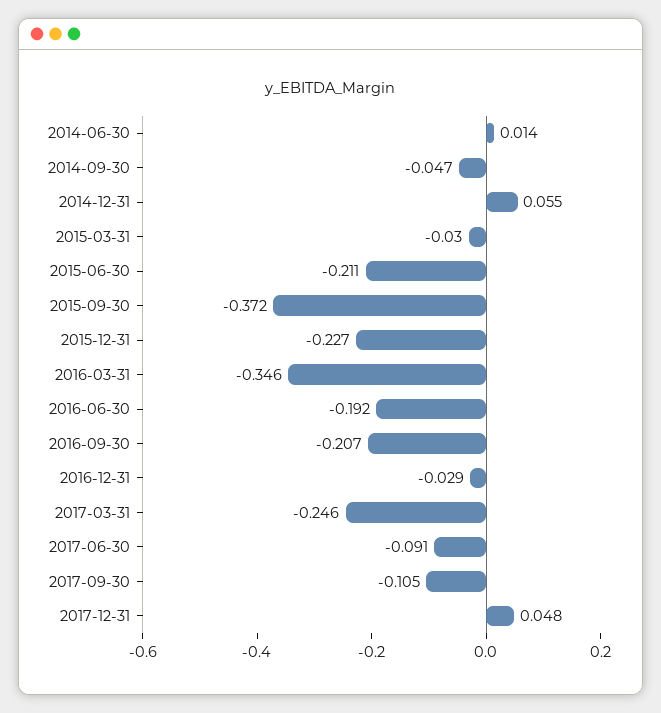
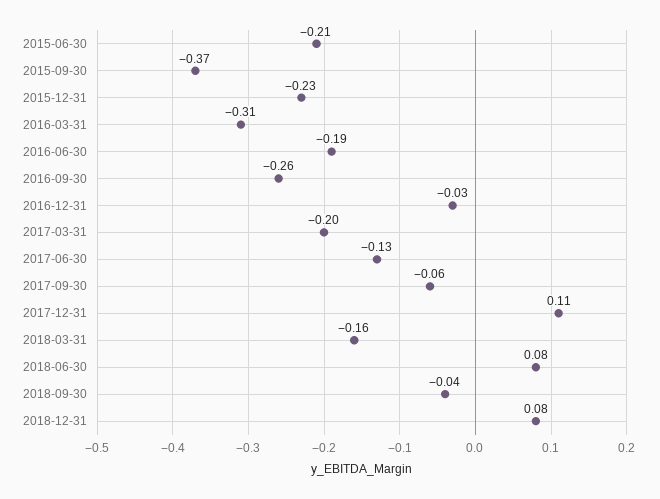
2014-06-30: 0.014 -> none
2014-09-30: -0.047 -> none
2014-12-31: 0.055 -> none
2015-03-31: -0.03 -> none
2016-03-31: -0.346 -> -0.31
2016-09-30: -0.207 -> -0.26
2017-03-31: -0.246 -> -0.2
2017-06-30: -0.091 -> -0.13
2017-09-30: -0.105 -> -0.06
2017-12-31: 0.048 -> 0.11
2018-03-31: none -> -0.16
2018-06-30: none -> 0.08
2018-09-30: none -> -0.04
2018-12-31: none -> 0.08

